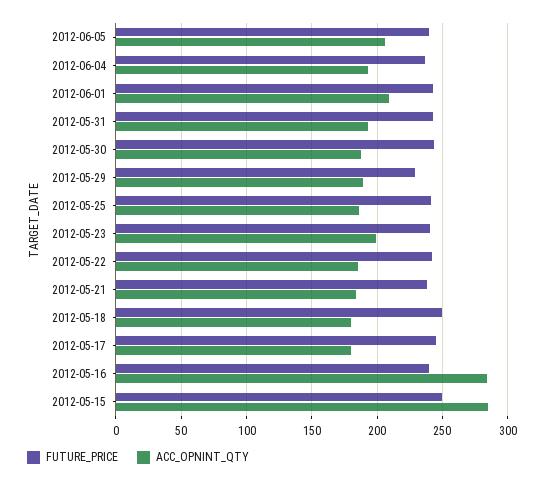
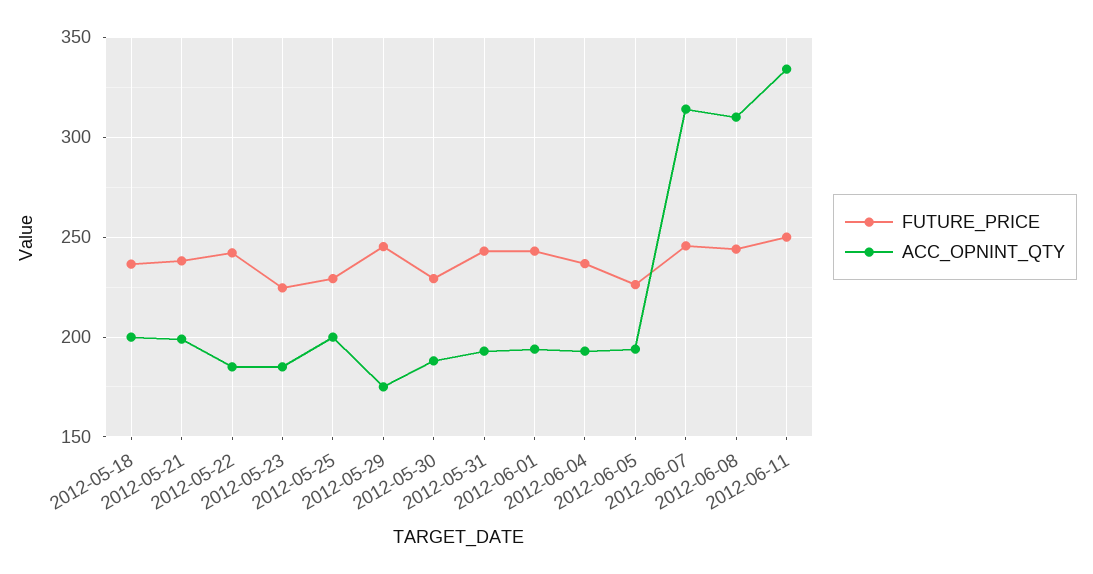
FUTURE_PRICE, 2012-06-05: 240 -> 225
ACC_OPNINT_QTY, 2012-06-05: 205 -> 195
ACC_OPNINT_QTY, 2012-06-01: 210 -> 195
FUTURE_PRICE, 2012-05-30: 245 -> 230
FUTURE_PRICE, 2012-05-29: 230 -> 245
ACC_OPNINT_QTY, 2012-05-29: 190 -> 175
FUTURE_PRICE, 2012-05-25: 240 -> 230
ACC_OPNINT_QTY, 2012-05-25: 185 -> 200
FUTURE_PRICE, 2012-05-23: 240 -> 225
ACC_OPNINT_QTY, 2012-05-23: 200 -> 185
ACC_OPNINT_QTY, 2012-05-21: 185 -> 200
FUTURE_PRICE, 2012-05-18: 250 -> 235
ACC_OPNINT_QTY, 2012-05-18: 180 -> 200
FUTURE_PRICE, 2012-05-17: 245 -> none
ACC_OPNINT_QTY, 2012-05-17: 180 -> none
FUTURE_PRICE, 2012-05-16: 240 -> none
ACC_OPNINT_QTY, 2012-05-16: 285 -> none
FUTURE_PRICE, 2012-05-15: 250 -> none
ACC_OPNINT_QTY, 2012-05-15: 285 -> none
FUTURE_PRICE, 2012-06-07: none -> 245
ACC_OPNINT_QTY, 2012-06-07: none -> 315
FUTURE_PRICE, 2012-06-08: none -> 245
ACC_OPNINT_QTY, 2012-06-08: none -> 310
FUTURE_PRICE, 2012-06-11: none -> 250
ACC_OPNINT_QTY, 2012-06-11: none -> 335

